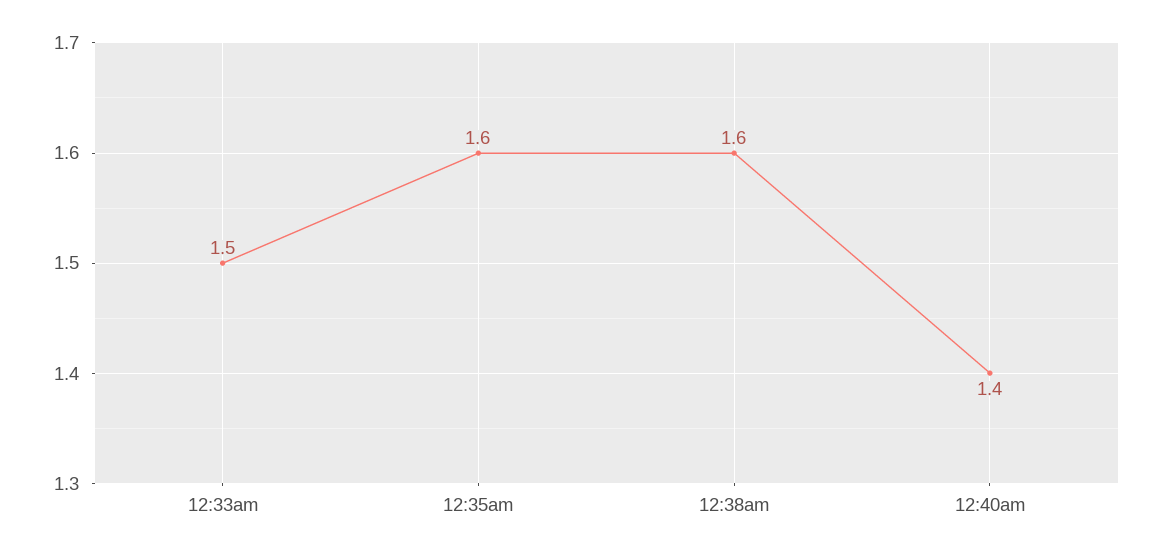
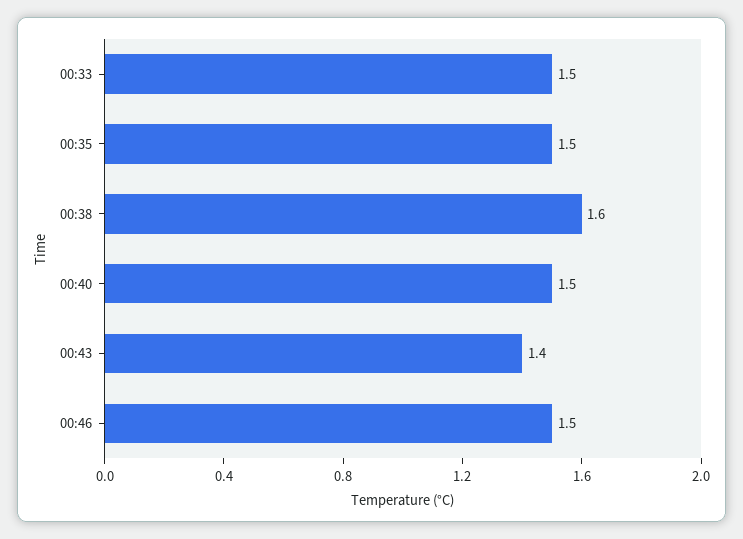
12:35am: 1.6 -> 1.5
12:40am: 1.4 -> 1.5
00:43: none -> 1.4
00:46: none -> 1.5

